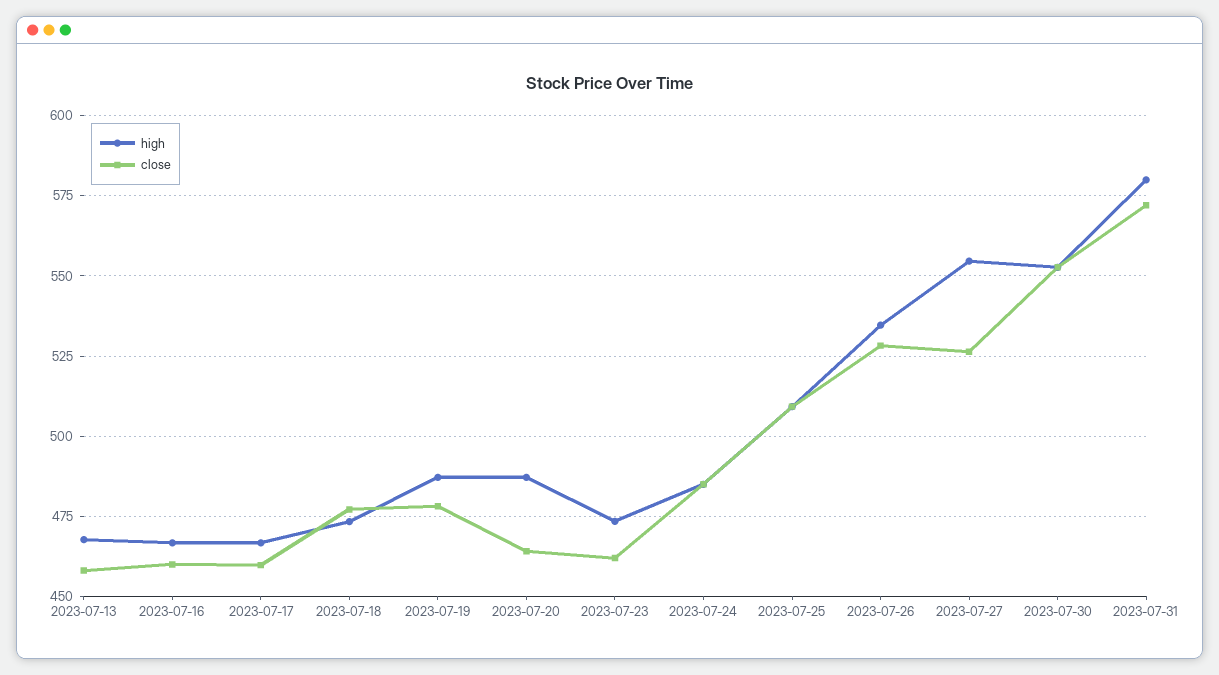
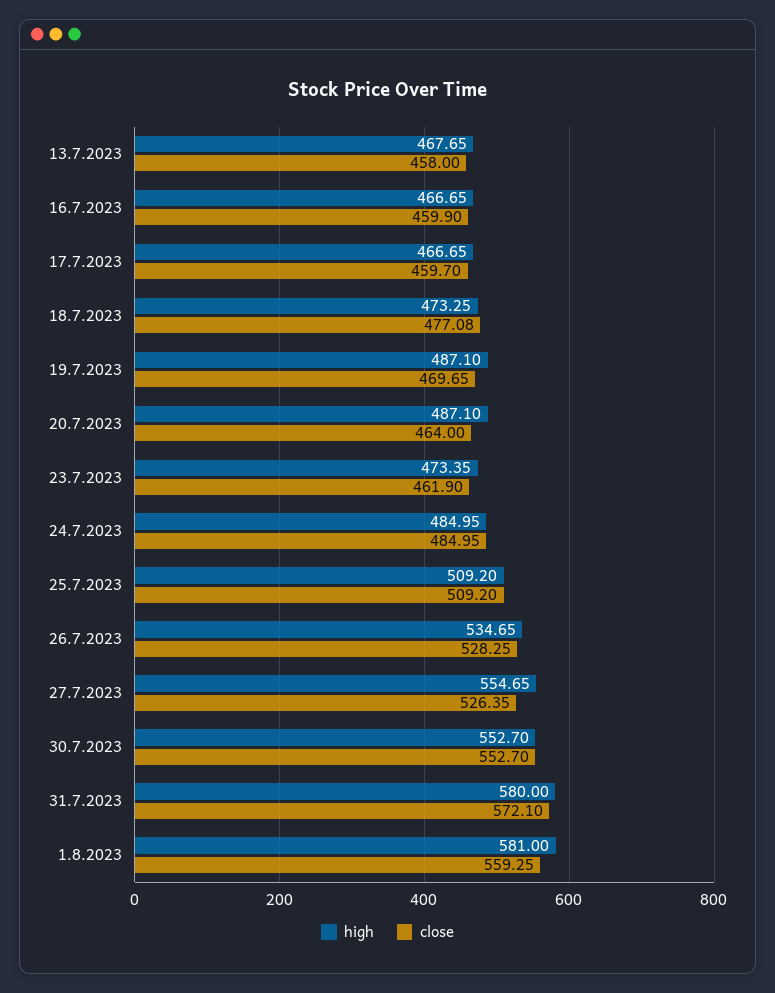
close, 2023-07-19: 477.5 -> 469.65
high, 1.8.2023: none -> 581
close, 1.8.2023: none -> 559.25

